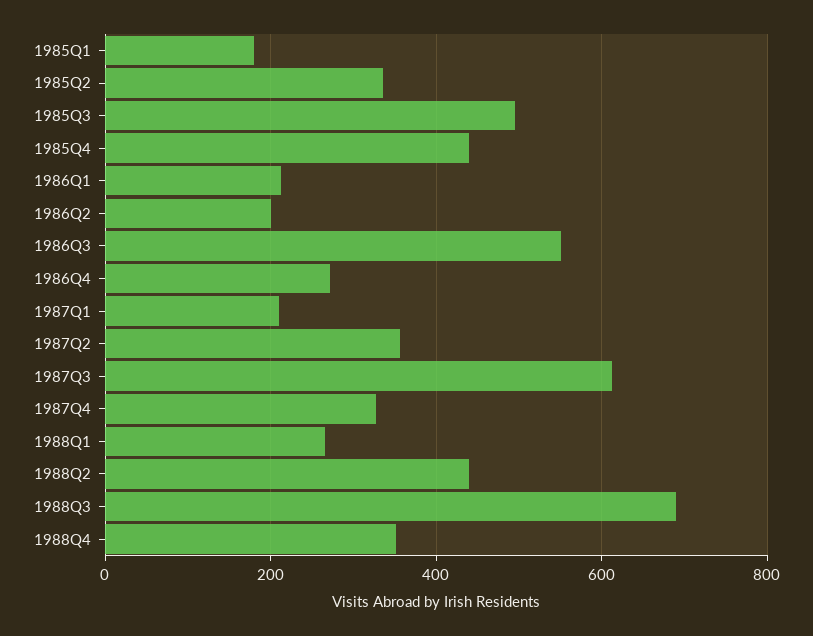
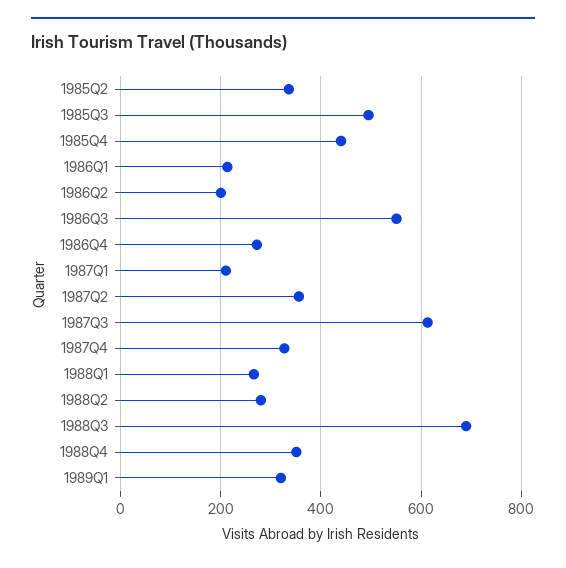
1985Q1: 180 -> none
1988Q2: 440 -> 280
1989Q1: none -> 320

